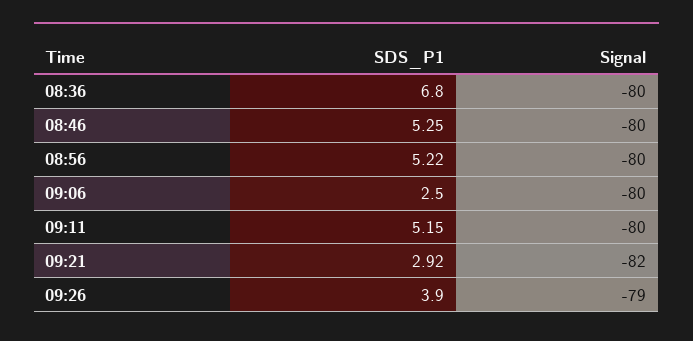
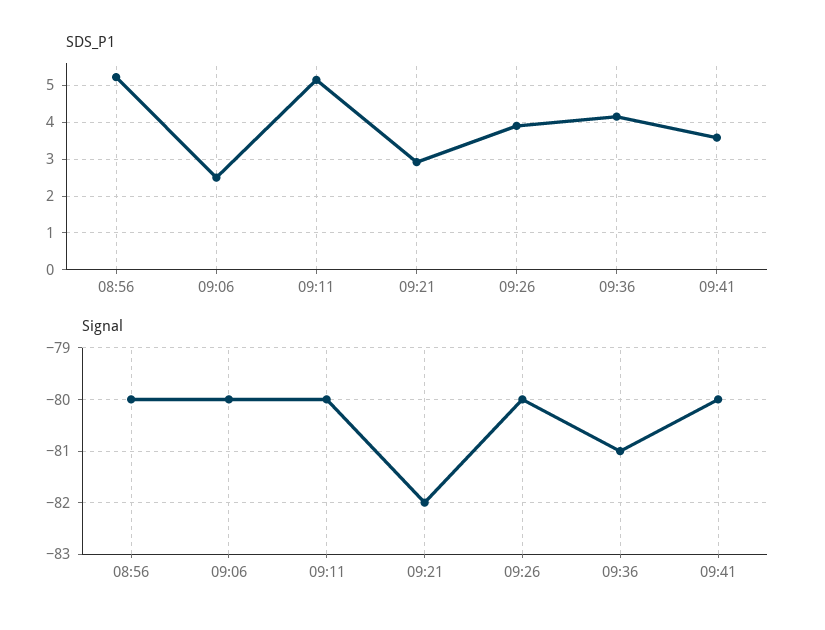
SDS_P1, 08:36: 6.8 -> none
Signal, 08:36: -80 -> none
SDS_P1, 08:46: 5.25 -> none
Signal, 08:46: -80 -> none
Signal, 09:26: -79 -> -80
SDS_P1, 09:36: none -> 4.2
SDS_P1, 09:41: none -> 3.6
Signal, 09:36: none -> -81
Signal, 09:41: none -> -80

